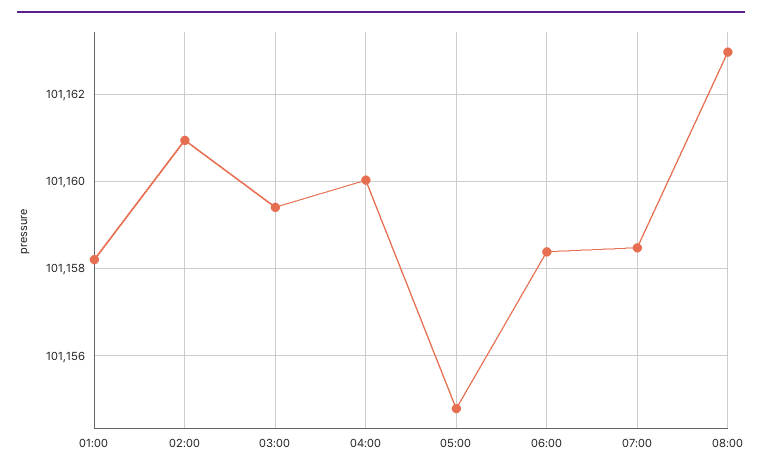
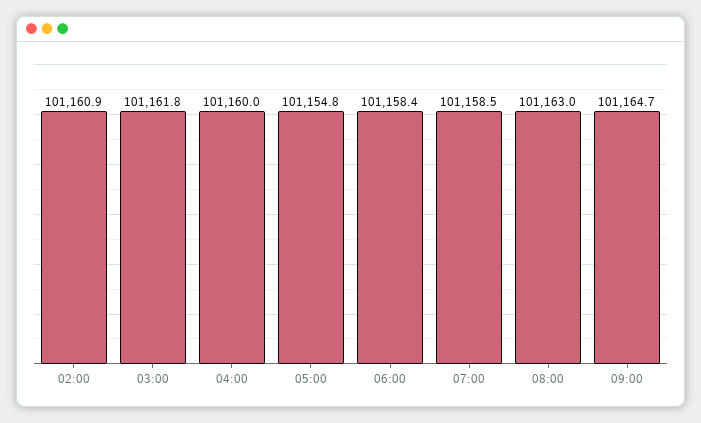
01:00: 101158.2 -> none
03:00: 101159.4 -> 101161.8
09:00: none -> 101164.7

